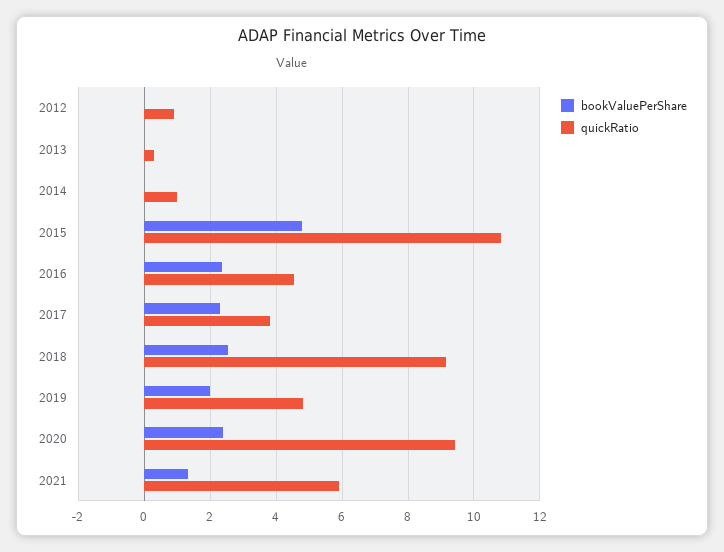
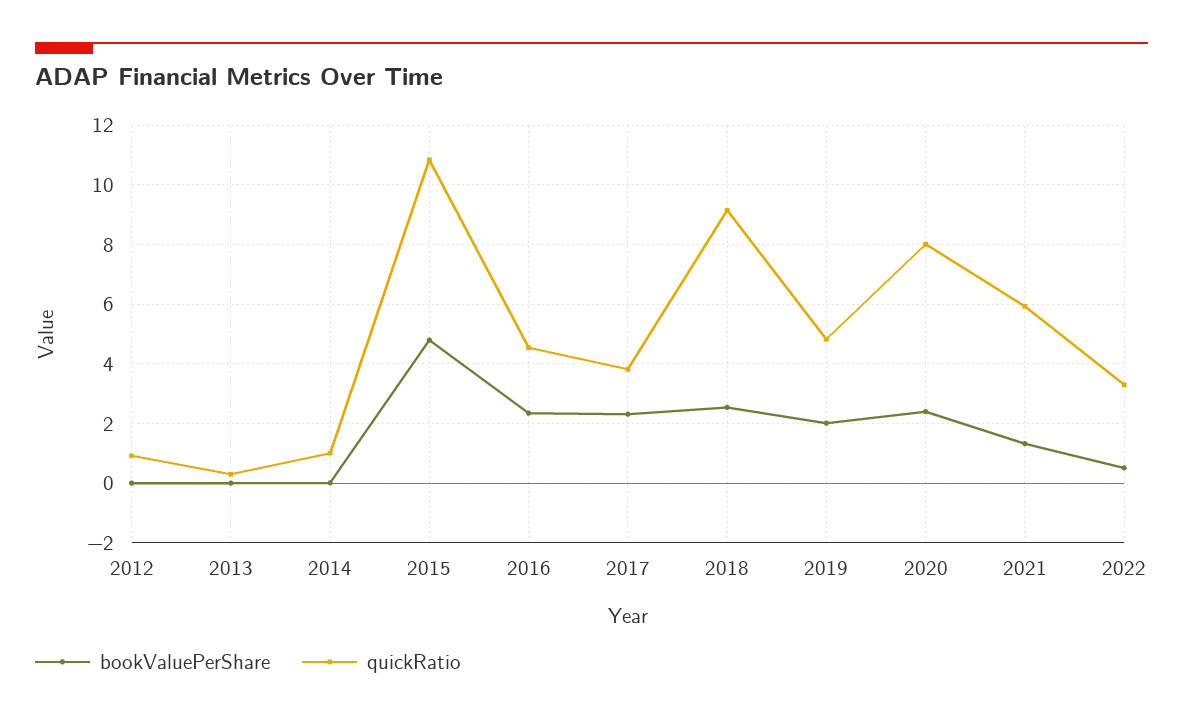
quickRatio, 2020: 9.4 -> 8
bookValuePerShare, 2022: none -> 0.5
quickRatio, 2022: none -> 3.25

